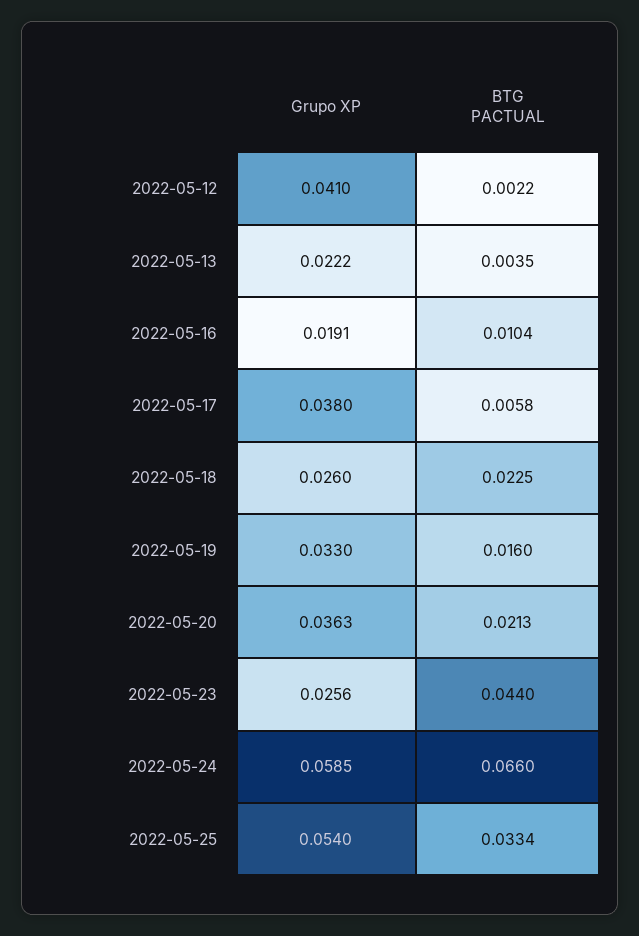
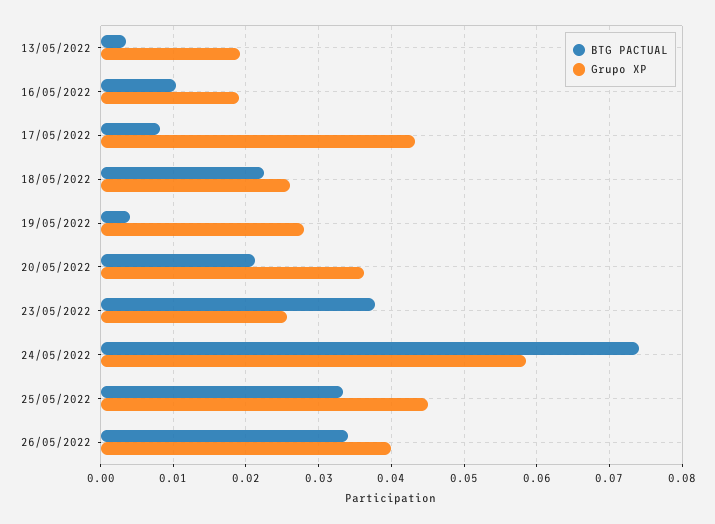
Grupo XP, 2022-05-12: 0.041 -> none
BTG PACTUAL, 2022-05-12: 0.0022 -> none
Grupo XP, 2022-05-13: 0.0222 -> 0.019
Grupo XP, 2022-05-17: 0.038 -> 0.043
BTG PACTUAL, 2022-05-17: 0.0058 -> 0.008
Grupo XP, 2022-05-19: 0.033 -> 0.028
BTG PACTUAL, 2022-05-19: 0.016 -> 0.004
BTG PACTUAL, 2022-05-23: 0.044 -> 0.038
BTG PACTUAL, 2022-05-24: 0.066 -> 0.074
Grupo XP, 2022-05-25: 0.054 -> 0.045
BTG PACTUAL, 26/05/2022: none -> 0.034
Grupo XP, 26/05/2022: none -> 0.04

